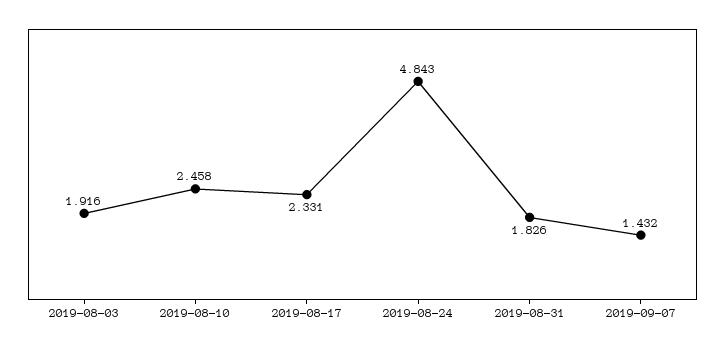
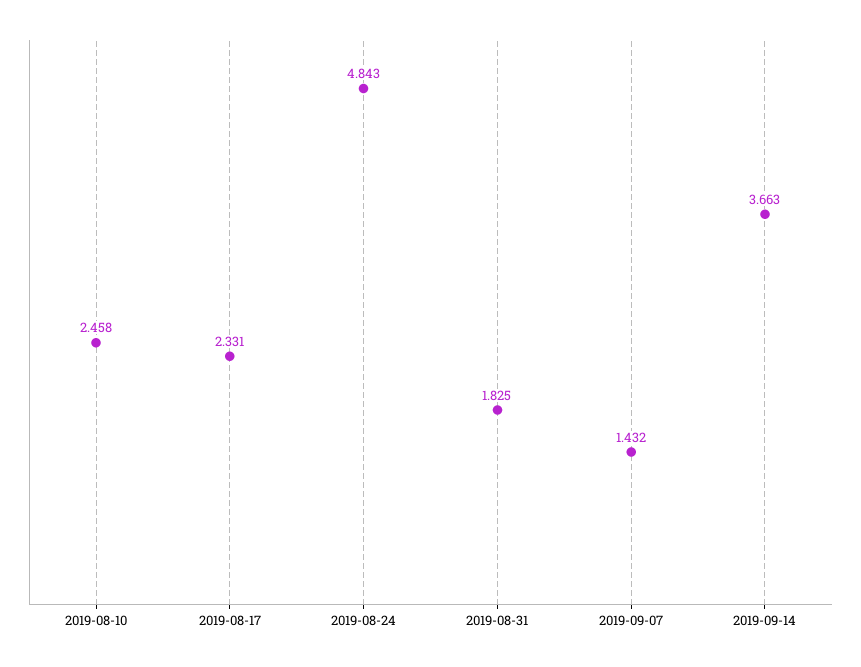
2019-08-03: 1.916 -> none
2019-08-31: 1.826 -> 1.825
2019-09-14: none -> 3.663

